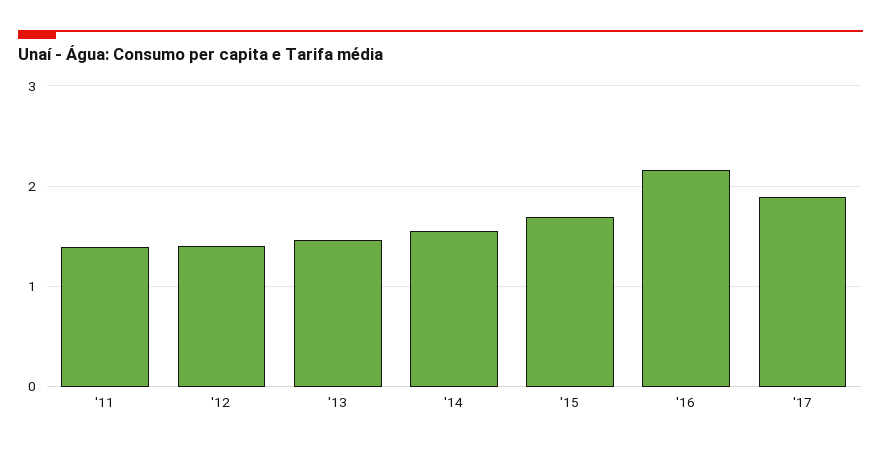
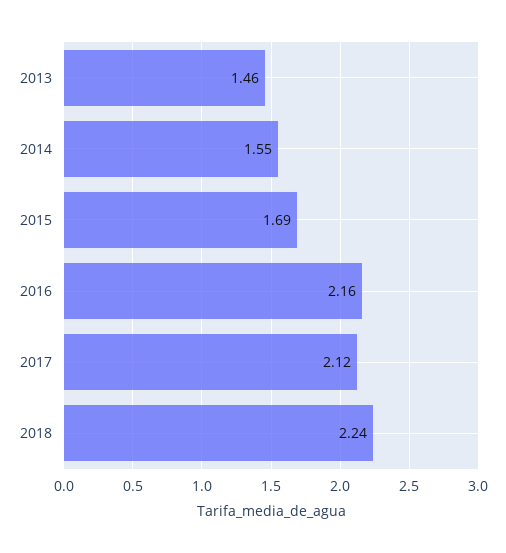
'11: 1.4 -> none
'12: 1.4 -> none
'17: 1.9 -> 2.12
2018: none -> 2.24

